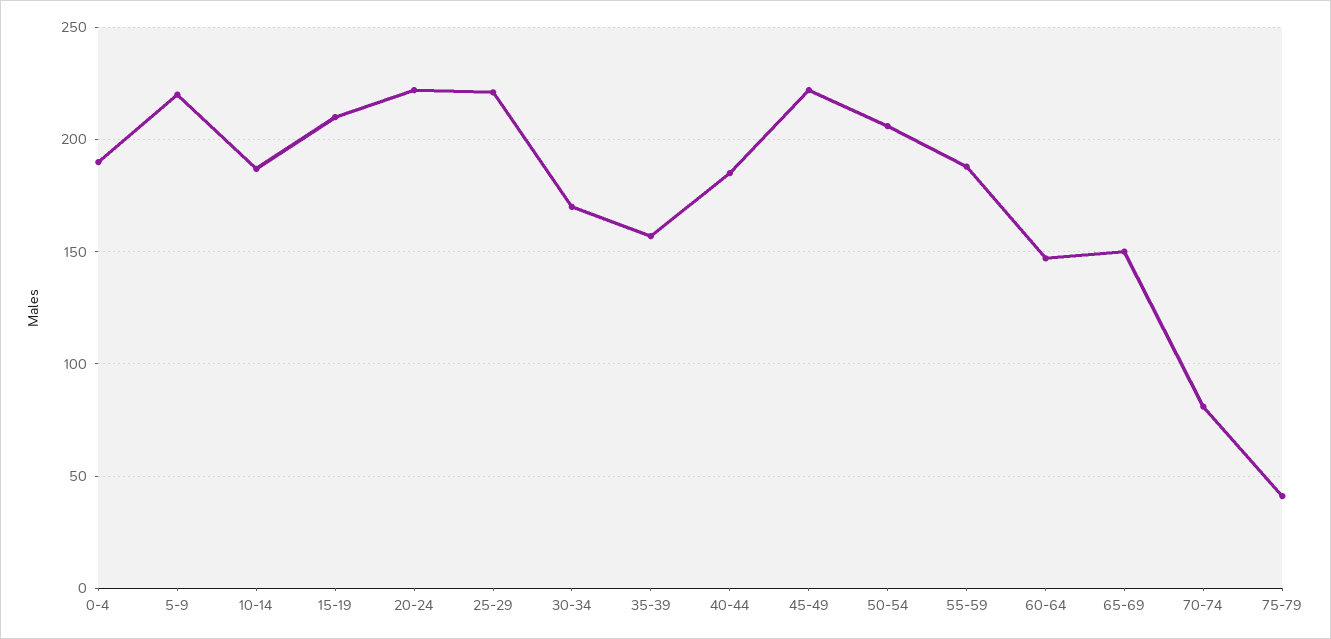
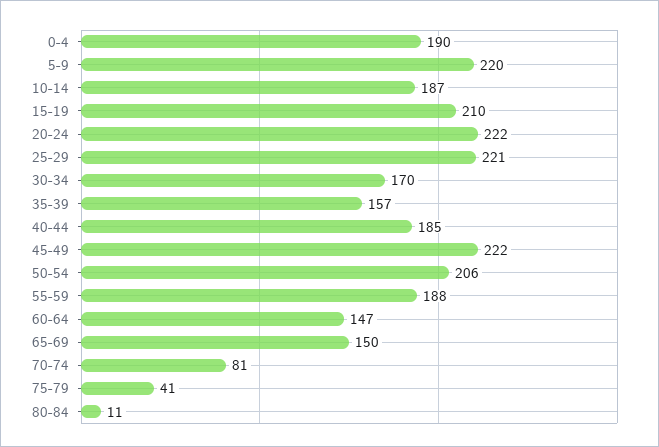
80-84: none -> 11

